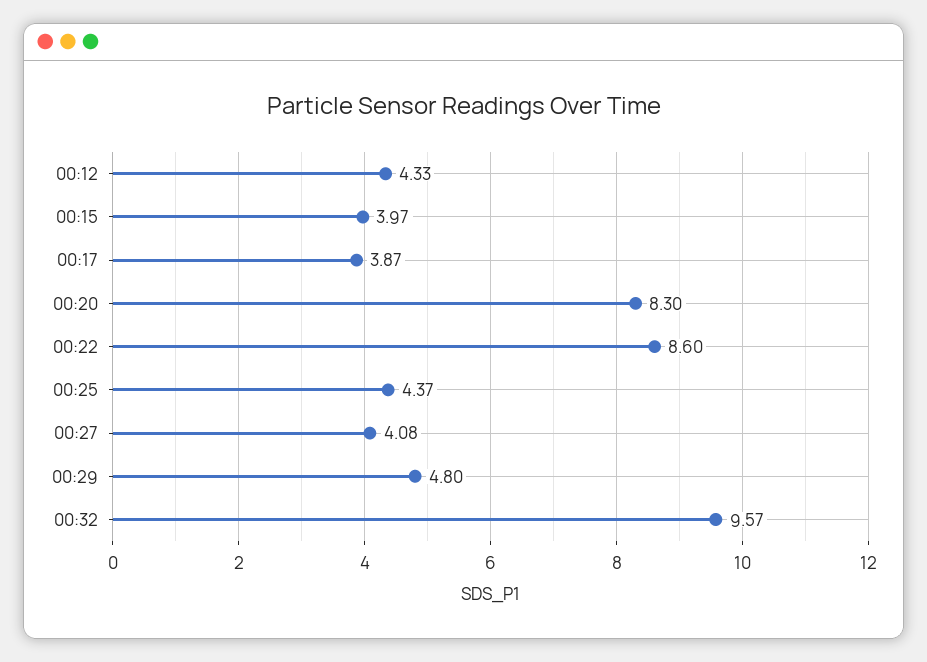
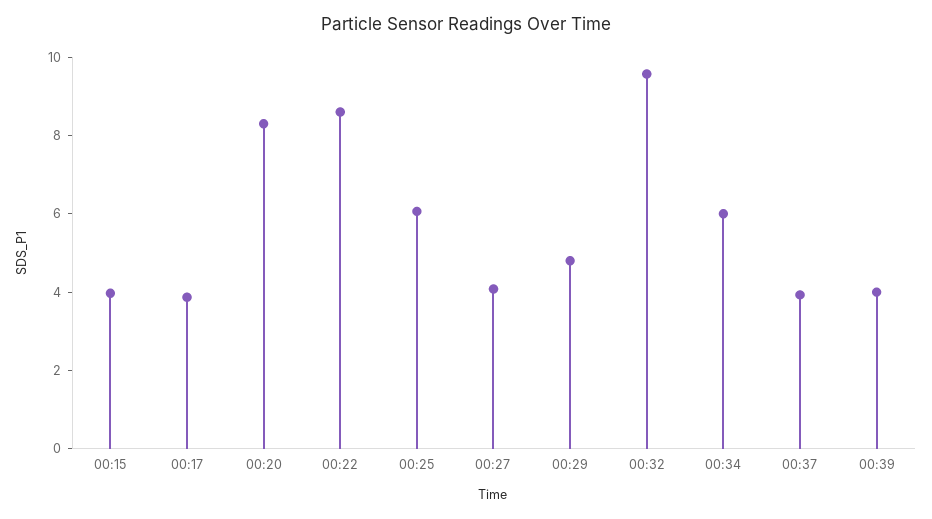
00:12: 4.33 -> none
00:25: 4.37 -> 6
00:34: none -> 6
00:37: none -> 4
00:39: none -> 4

